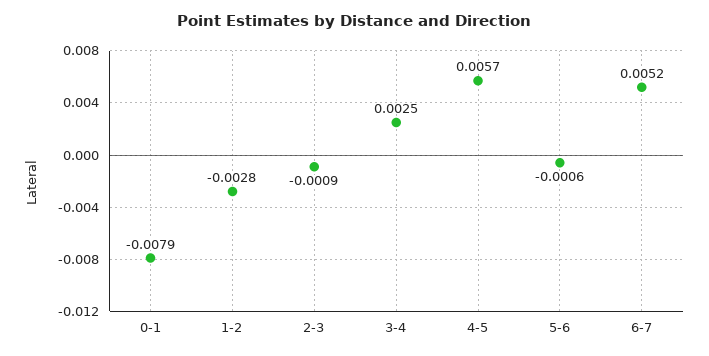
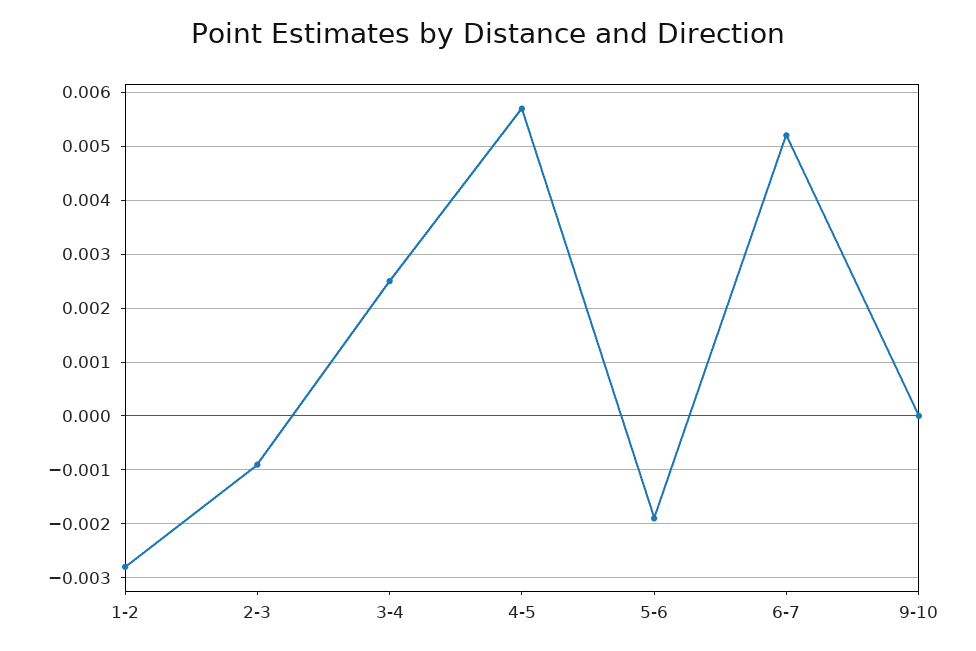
0-1: -0.0079 -> none
5-6: -0.0006 -> -0.002
9-10: none -> 0

